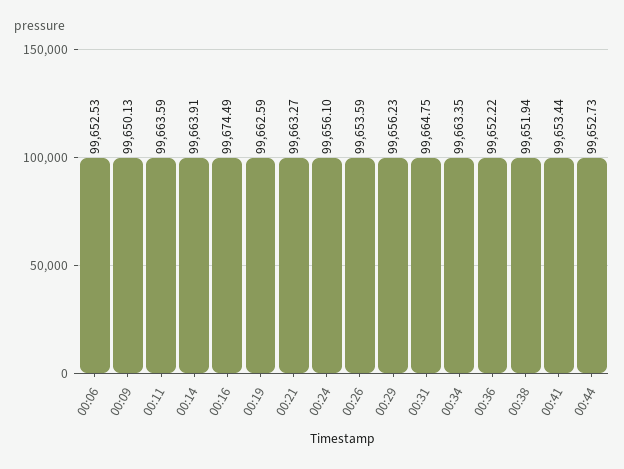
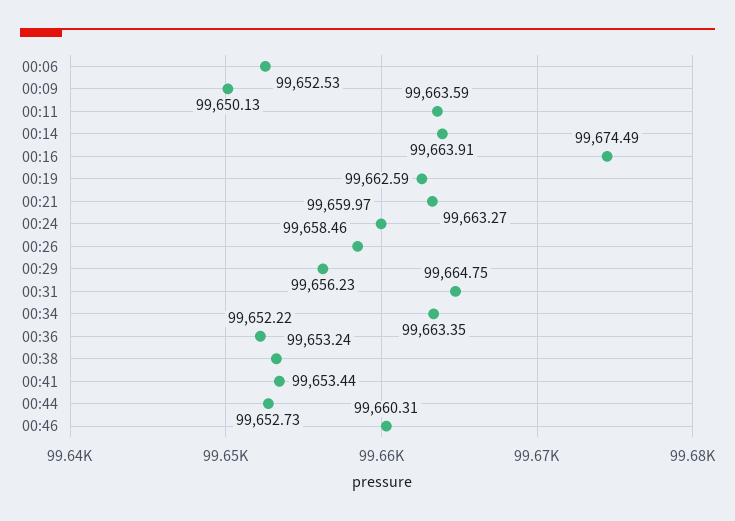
00:24: 99656.1 -> 99659.97
00:26: 99653.59 -> 99658.46
00:38: 99651.94 -> 99653.24
00:46: none -> 99660.31

